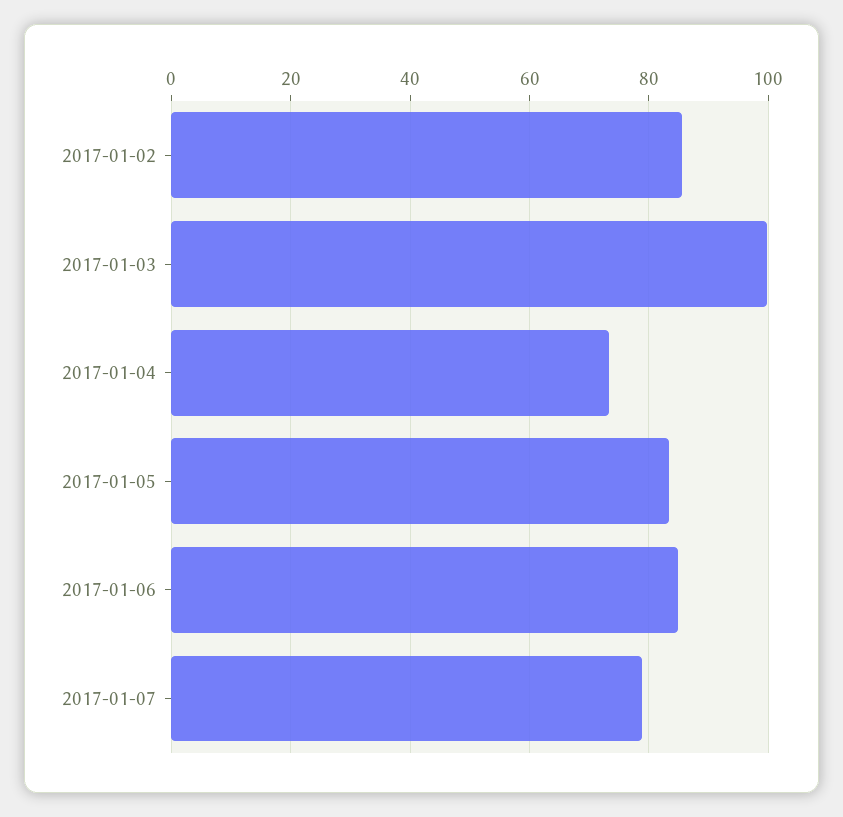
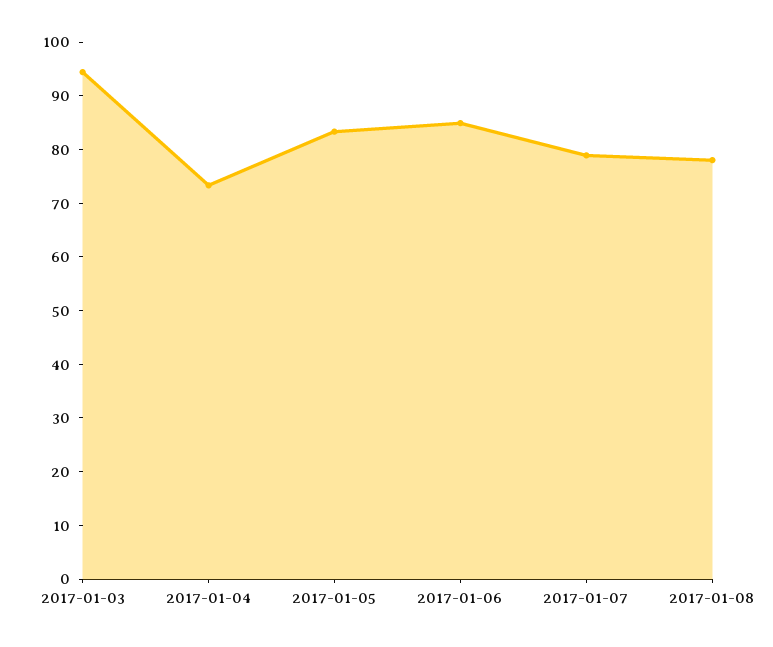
2017-01-02: 86 -> none
2017-01-03: 100 -> 94
2017-01-08: none -> 78

